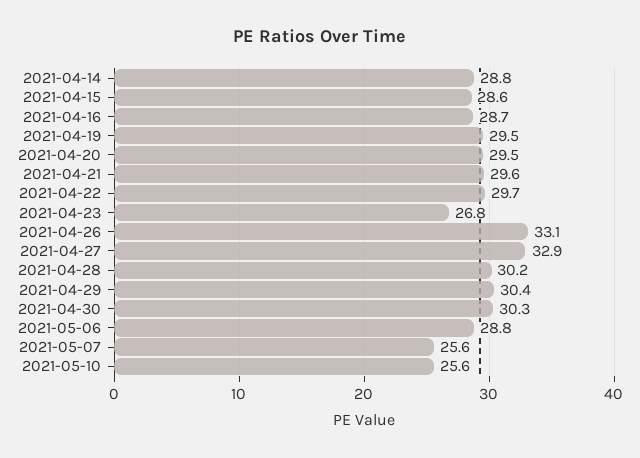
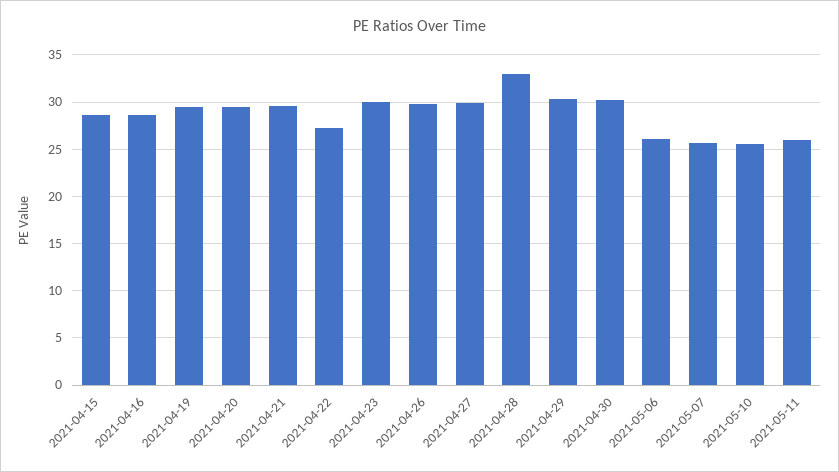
2021-04-14: 28.8 -> none
2021-04-22: 29.7 -> 27
2021-04-23: 26.8 -> 30
2021-04-26: 33.1 -> 30
2021-04-27: 32.9 -> 30
2021-04-28: 30.2 -> 33
2021-05-06: 28.8 -> 26
2021-05-11: none -> 26

